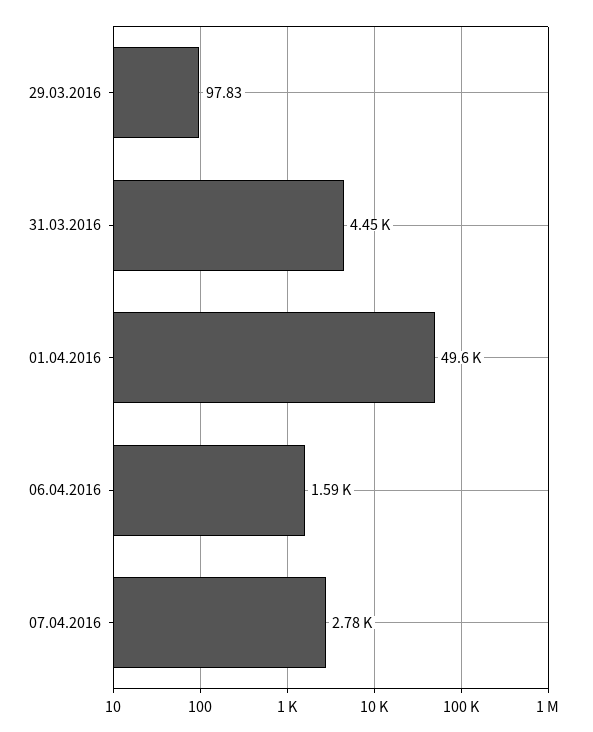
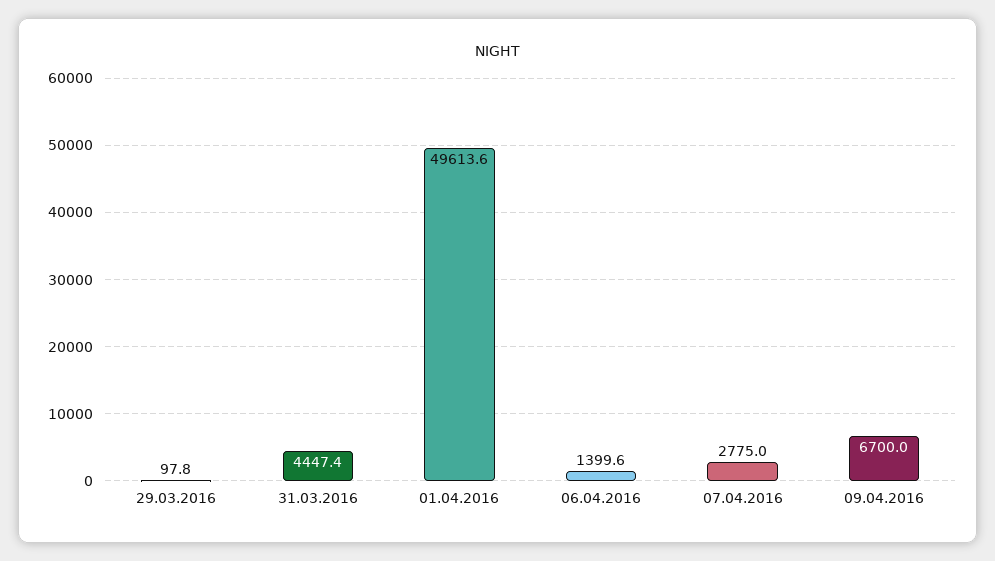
06.04.2016: 1590 -> 1399.6
09.04.2016: none -> 6700

